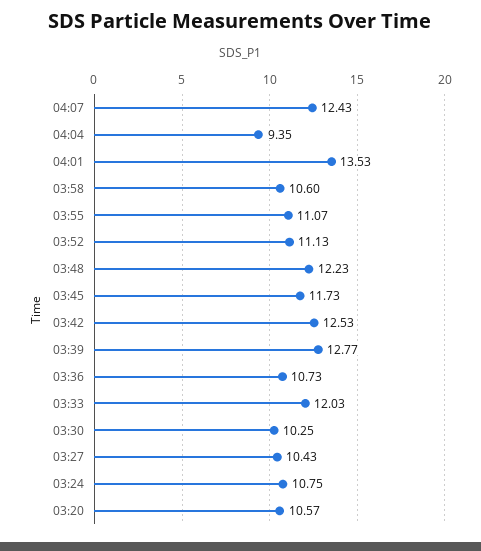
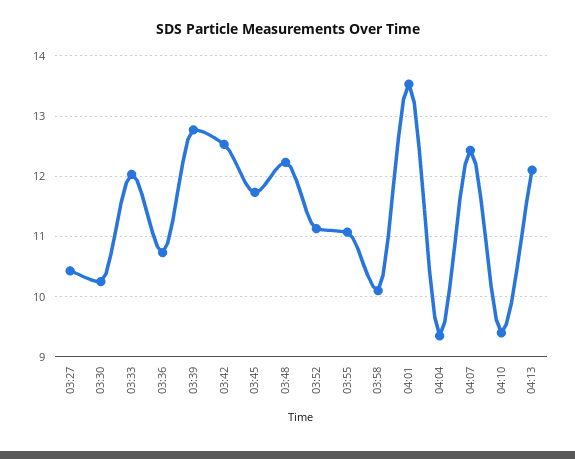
03:58: 10.6 -> 10.1
03:24: 10.75 -> none
03:20: 10.57 -> none
04:10: none -> 9.4
04:13: none -> 12.1

